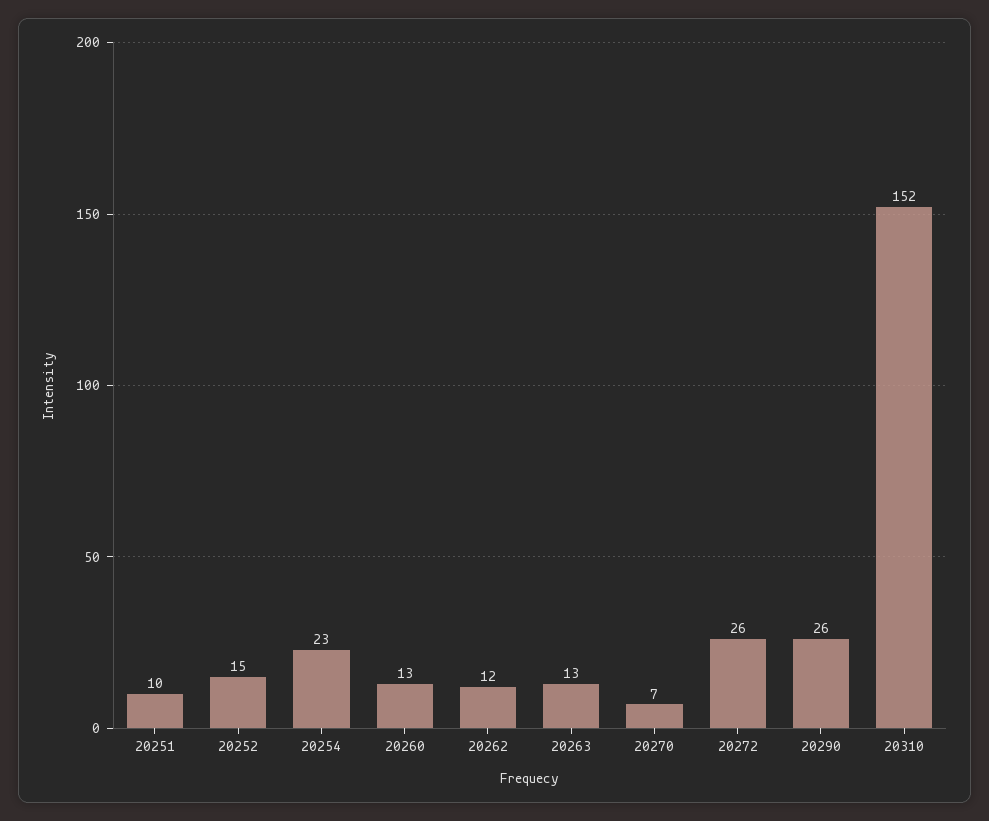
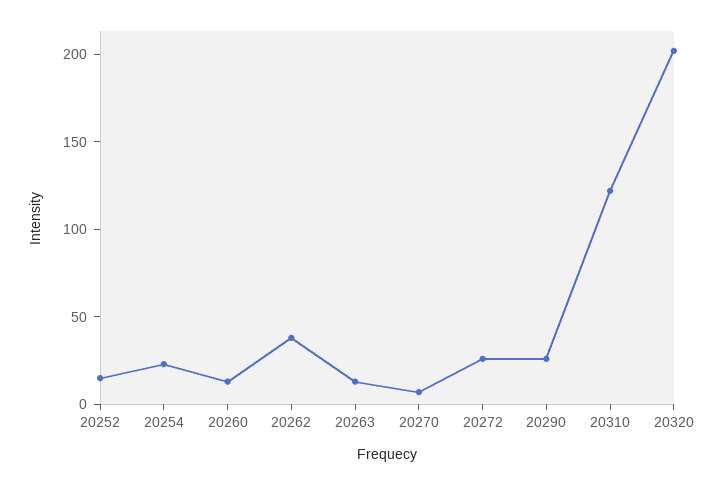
20251: 10 -> none
20262: 12 -> 40
20310: 152 -> 120
20320: none -> 200

